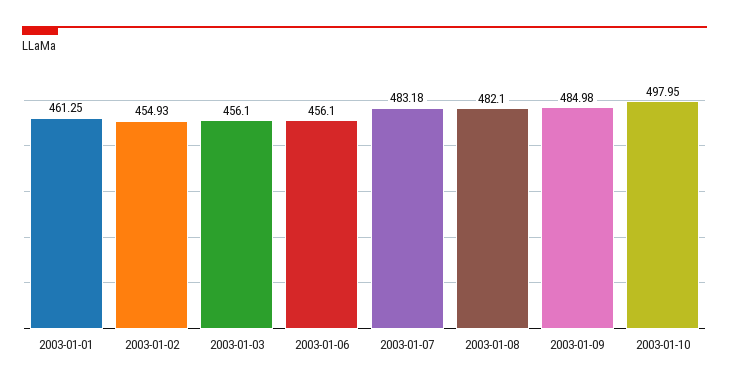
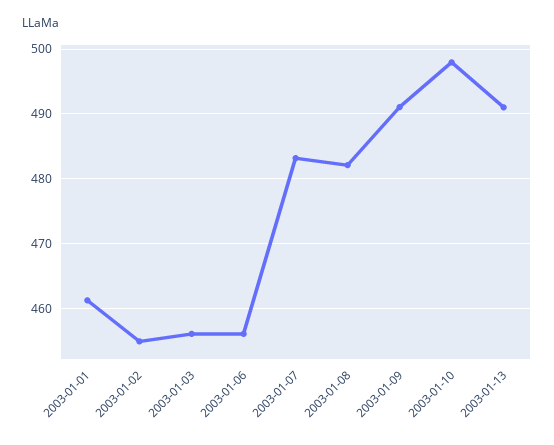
2003-01-09: 484.98 -> 491
2003-01-13: none -> 491

